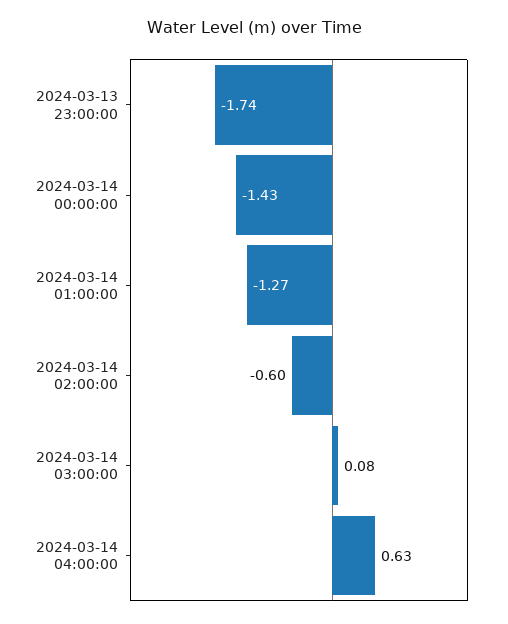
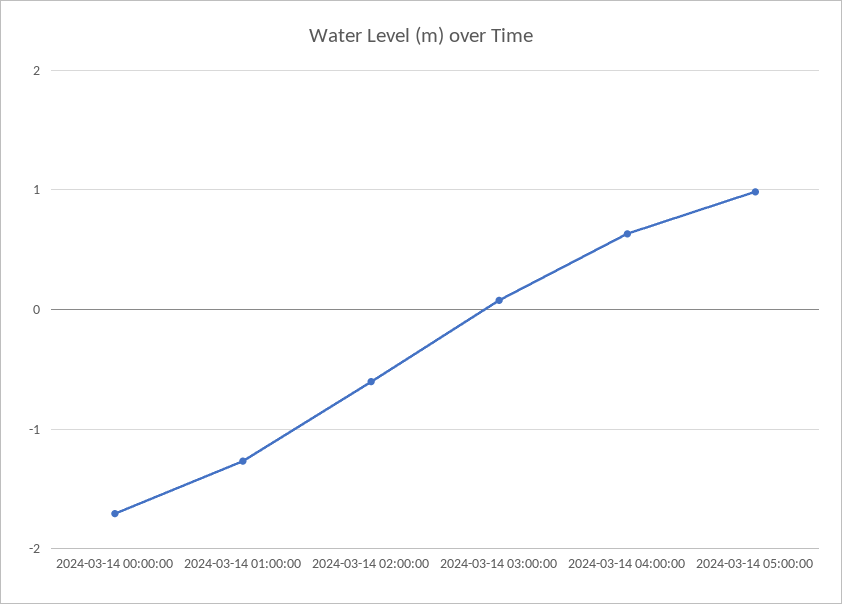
2024-03-13 23:00:00: -1.74 -> none
2024-03-14 00:00:00: -1.43 -> -1.7
2024-03-14 05:00:00: none -> 1

